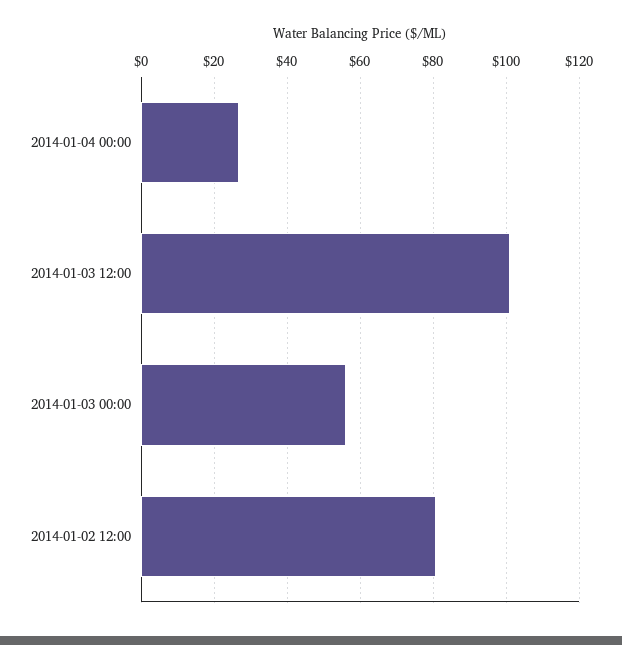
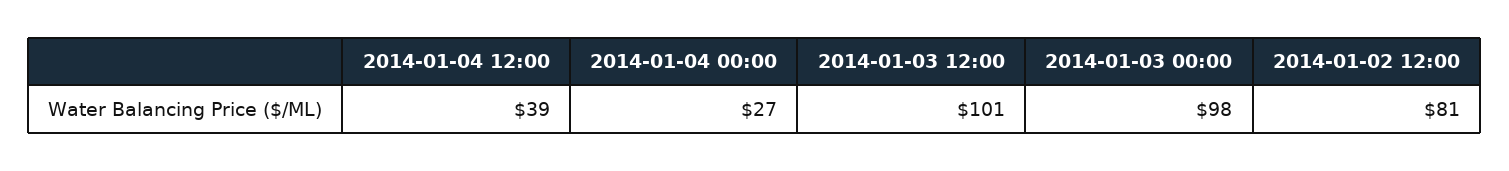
2014-01-03 00:00: 56 -> 98
2014-01-04 12:00: none -> 39

